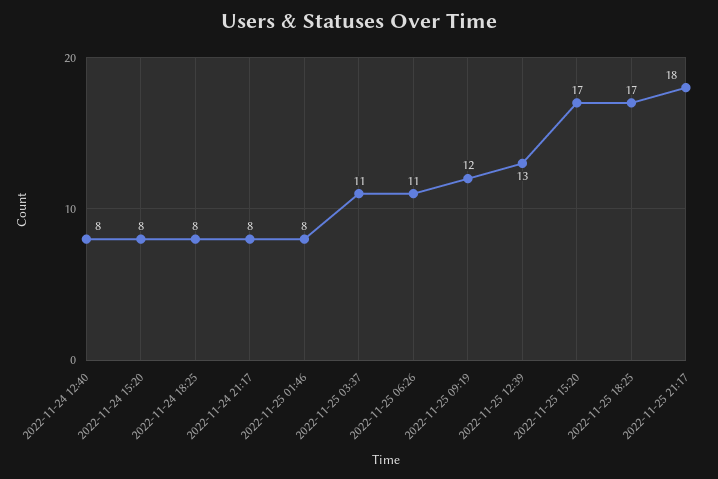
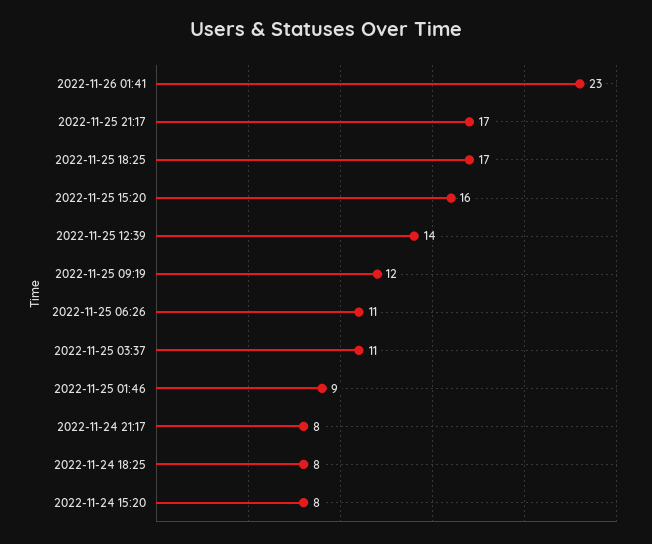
2022-11-24 12:40: 8 -> none
2022-11-25 01:46: 8 -> 9
2022-11-25 12:39: 13 -> 14
2022-11-25 15:20: 17 -> 16
2022-11-25 21:17: 18 -> 17
2022-11-26 01:41: none -> 23

